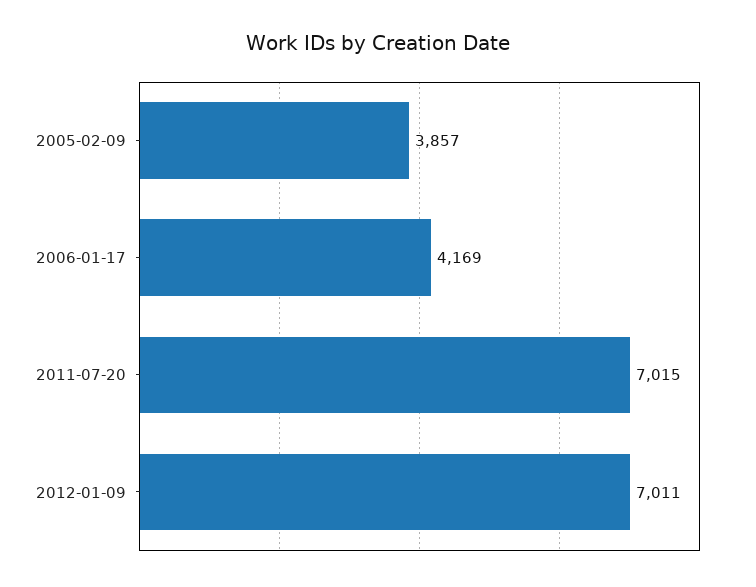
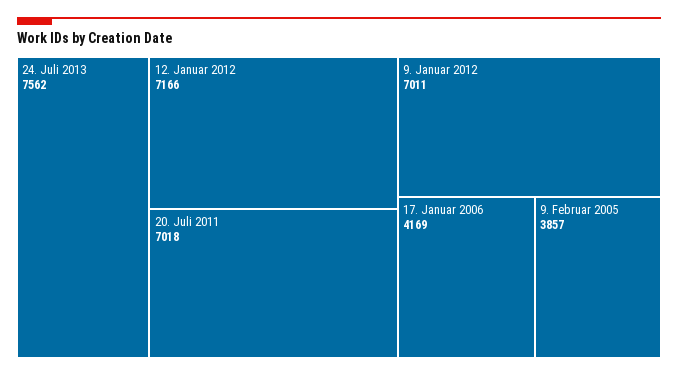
2011-07-20: 7015 -> 7018
24. Juli 2013: none -> 7562
12. Januar 2012: none -> 7166

